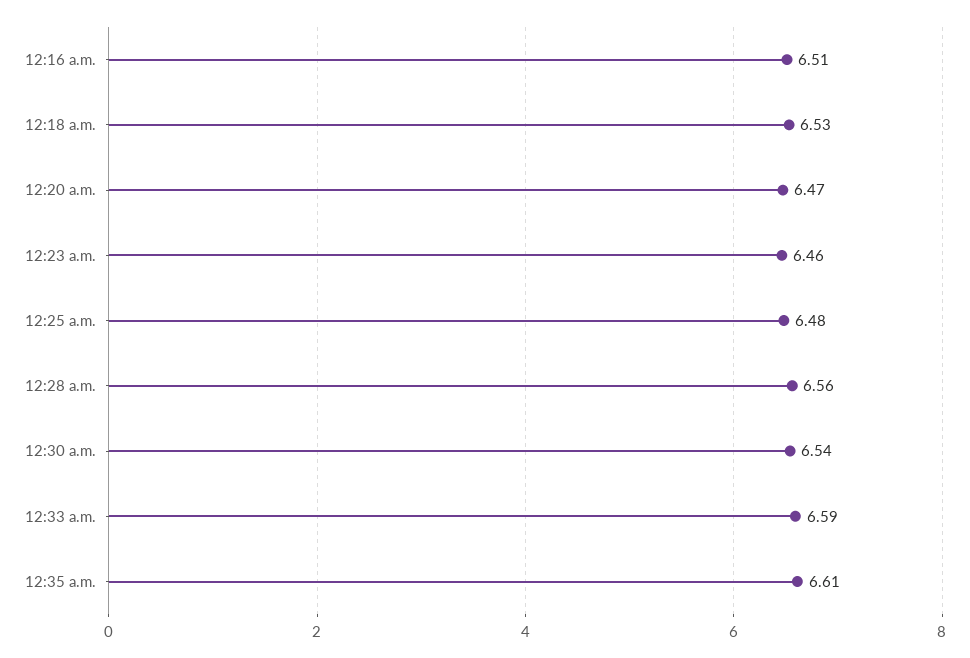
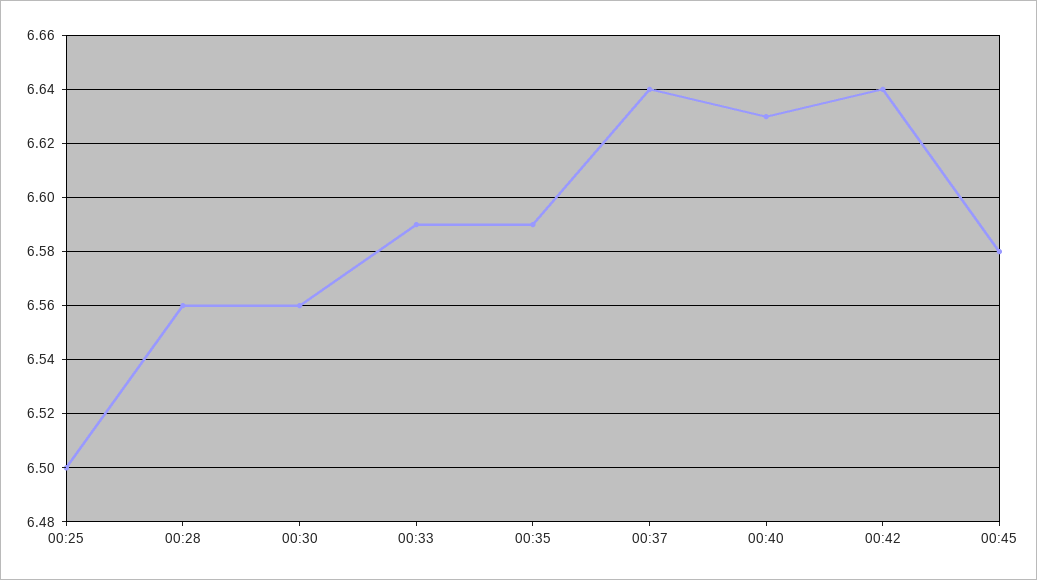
12:16 a.m.: 6.51 -> none
12:18 a.m.: 6.53 -> none
12:20 a.m.: 6.47 -> none
12:23 a.m.: 6.46 -> none
12:25 a.m.: 6.48 -> 6.5
12:30 a.m.: 6.54 -> 6.56
12:35 a.m.: 6.61 -> 6.59
00:37: none -> 6.64
00:40: none -> 6.63
00:42: none -> 6.64
00:45: none -> 6.58

